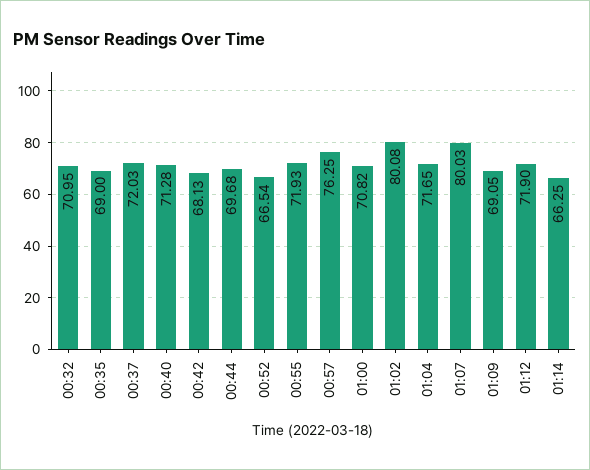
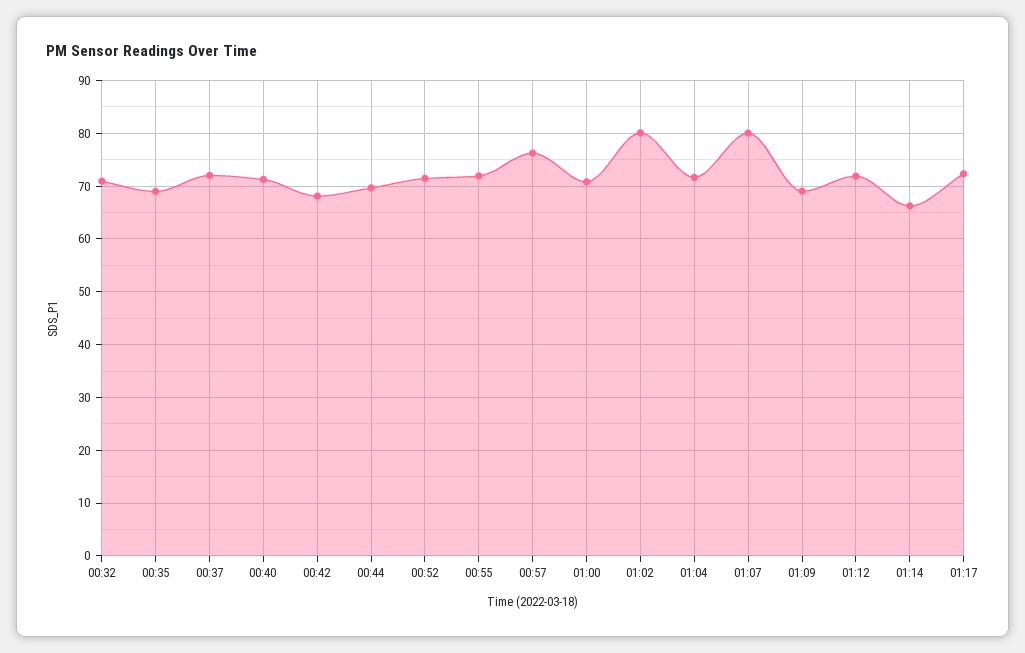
00:52: 66.54 -> 72
01:17: none -> 72

